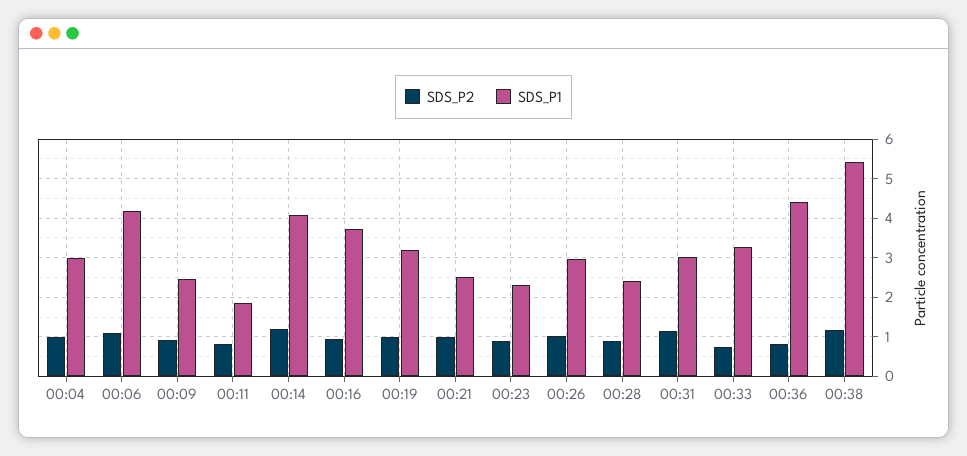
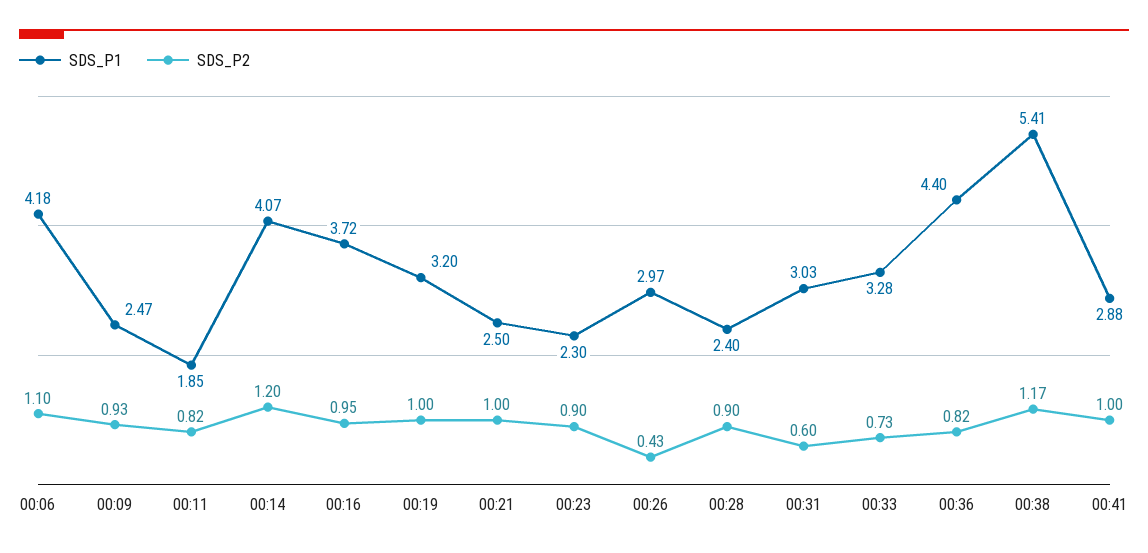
SDS_P2, 00:04: 1 -> none
SDS_P1, 00:04: 3 -> none
SDS_P2, 00:26: 1 -> 0.43
SDS_P2, 00:31: 1.2 -> 0.6
SDS_P1, 00:41: none -> 2.88
SDS_P2, 00:41: none -> 1

